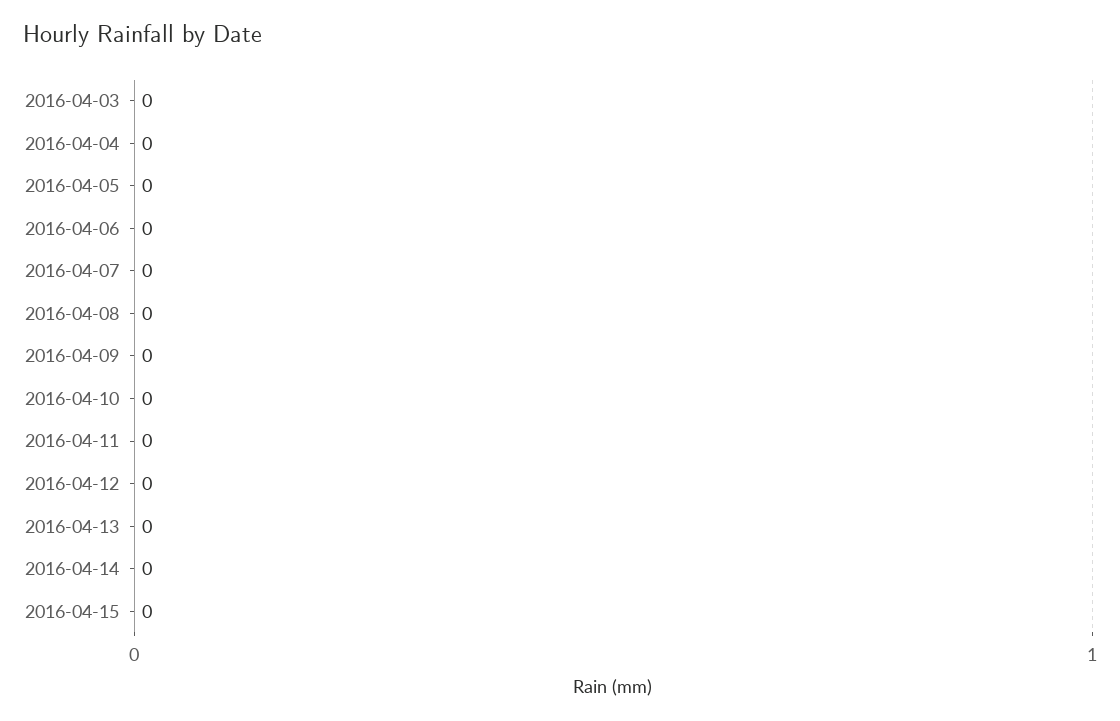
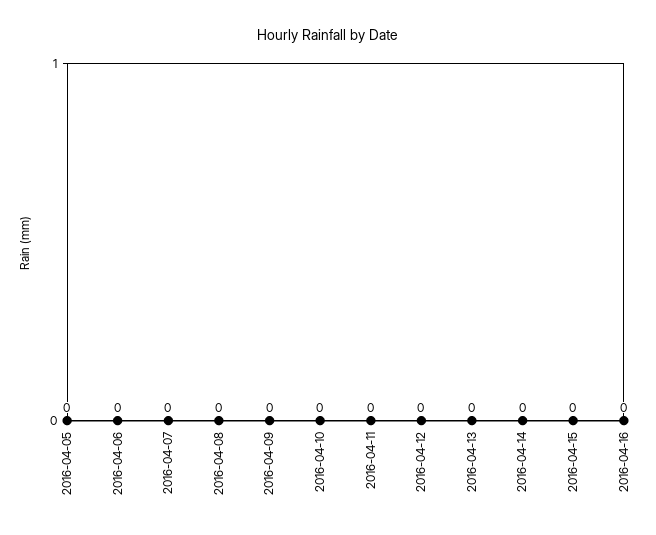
2016-04-03: 0 -> none
2016-04-04: 0 -> none
2016-04-16: none -> 0

